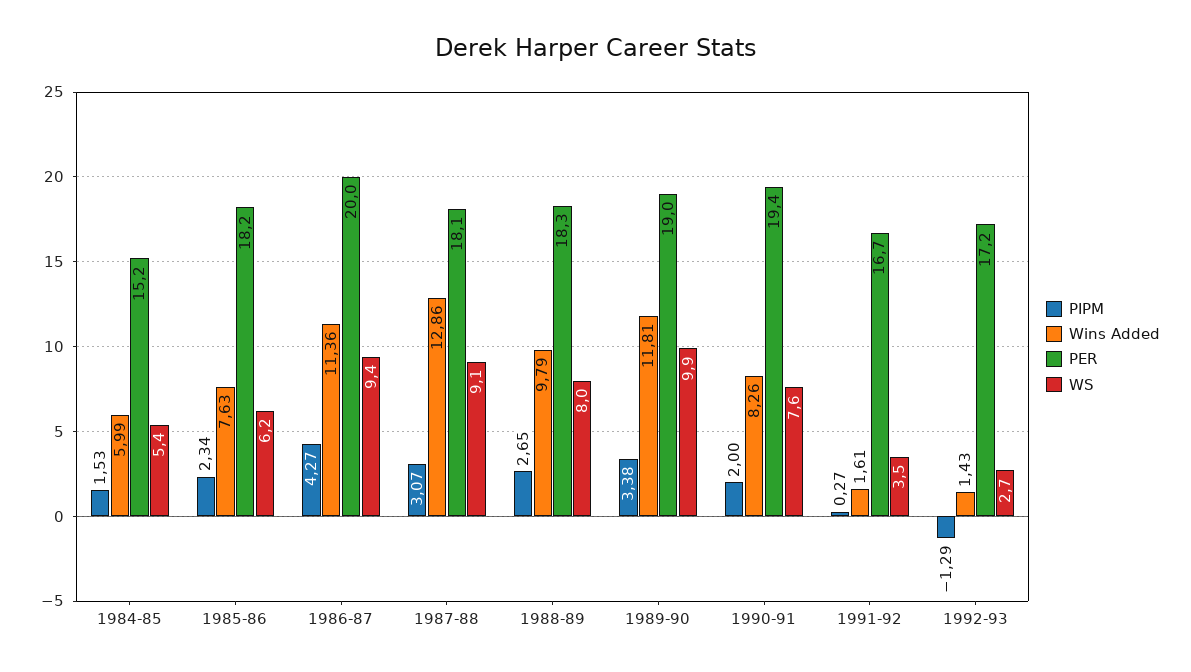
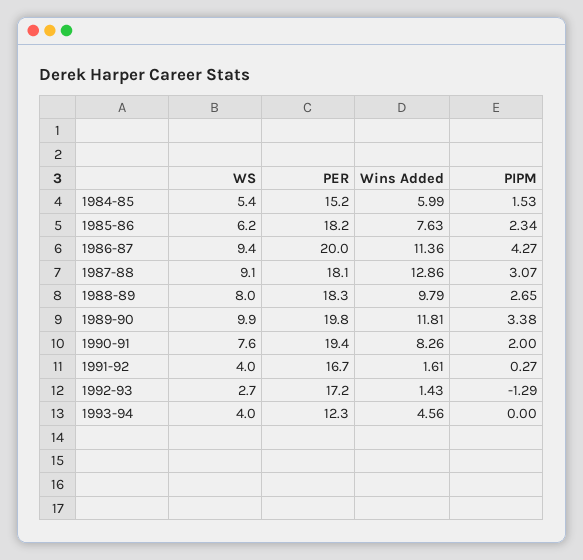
PER, 1989-90: 19 -> 19.8
WS, 1991-92: 3.5 -> 4
WS, 1993-94: none -> 4
PER, 1993-94: none -> 12.3
Wins Added, 1993-94: none -> 4.56
PIPM, 1993-94: none -> 0

